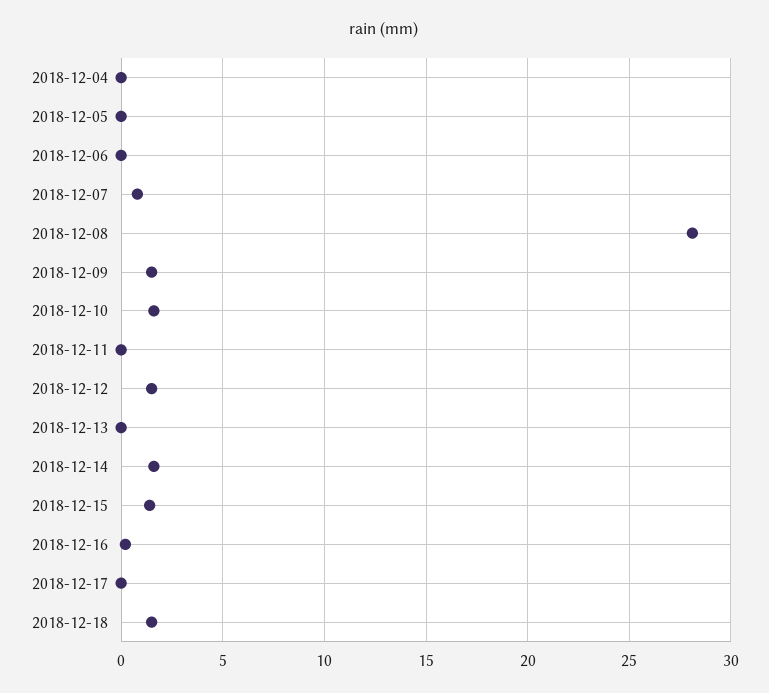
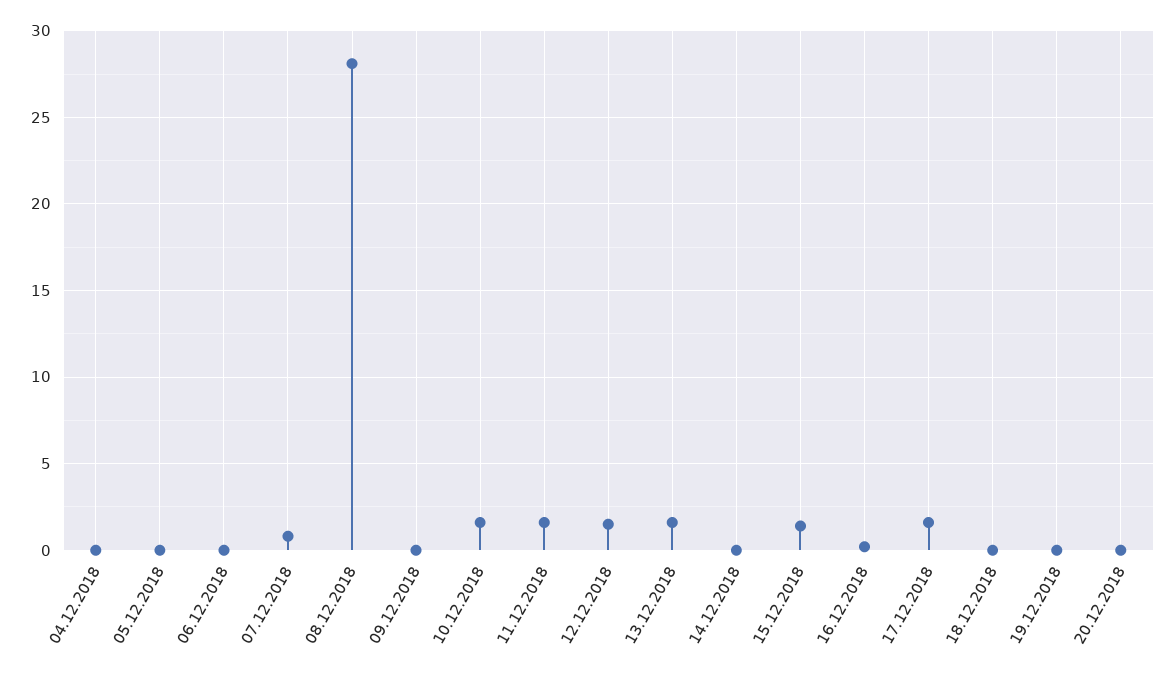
2018-12-09: 1.5 -> 0
2018-12-11: 0 -> 1.5
2018-12-13: 0 -> 1.5
2018-12-14: 1.5 -> 0
2018-12-17: 0 -> 1.5
2018-12-18: 1.5 -> 0
19.12.2018: none -> 0
20.12.2018: none -> 0

